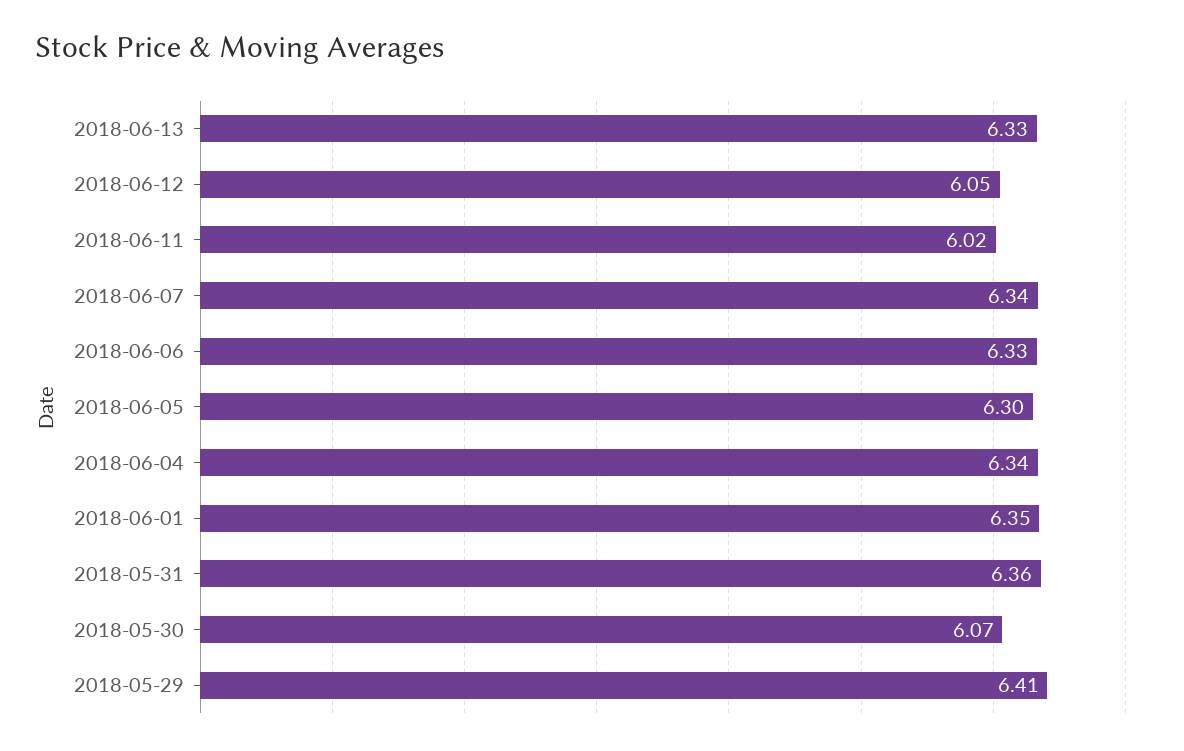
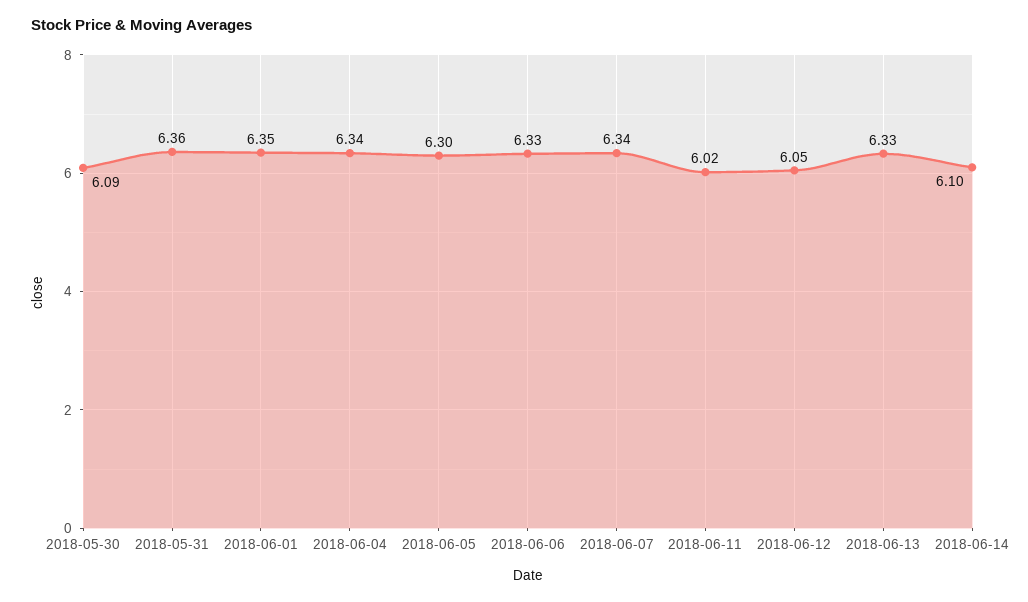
2018-05-30: 6.07 -> 6.09
2018-05-29: 6.41 -> none
2018-06-14: none -> 6.1

